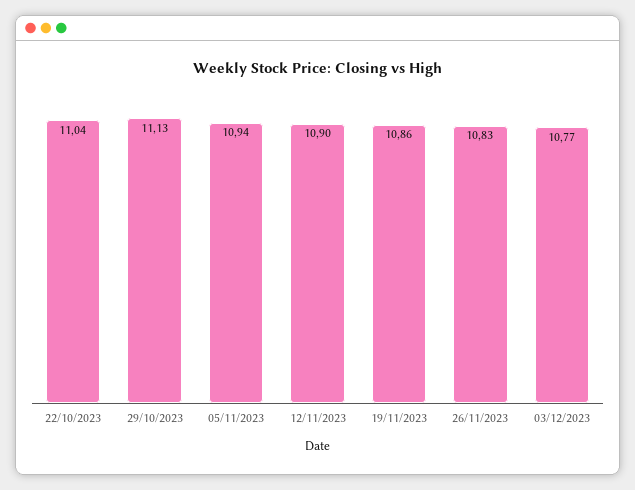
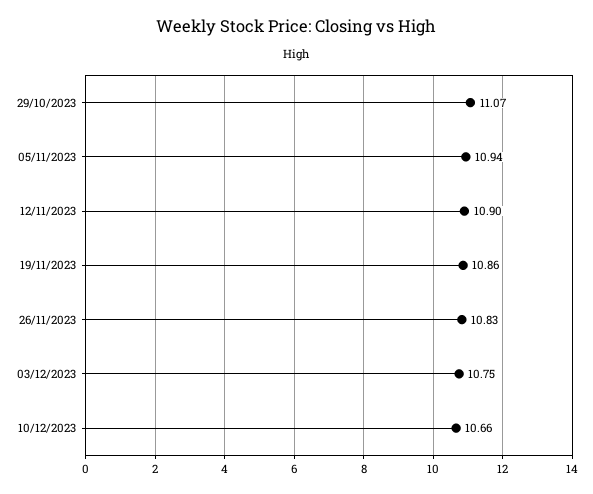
22/10/2023: 11.04 -> none
29/10/2023: 11.13 -> 11.07
03/12/2023: 10.77 -> 10.75
10/12/2023: none -> 10.66

